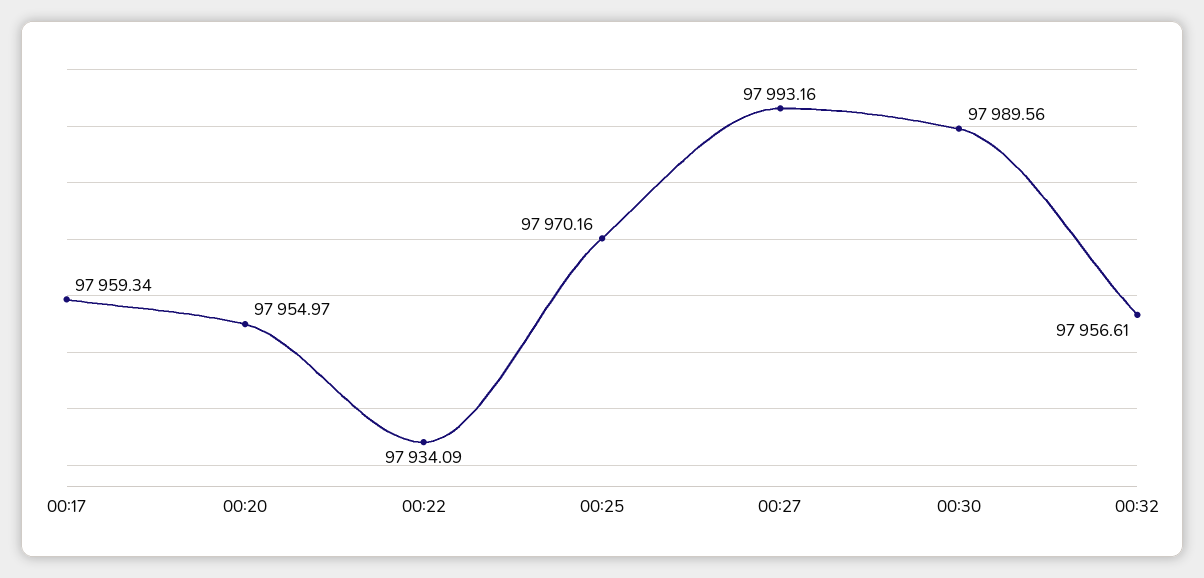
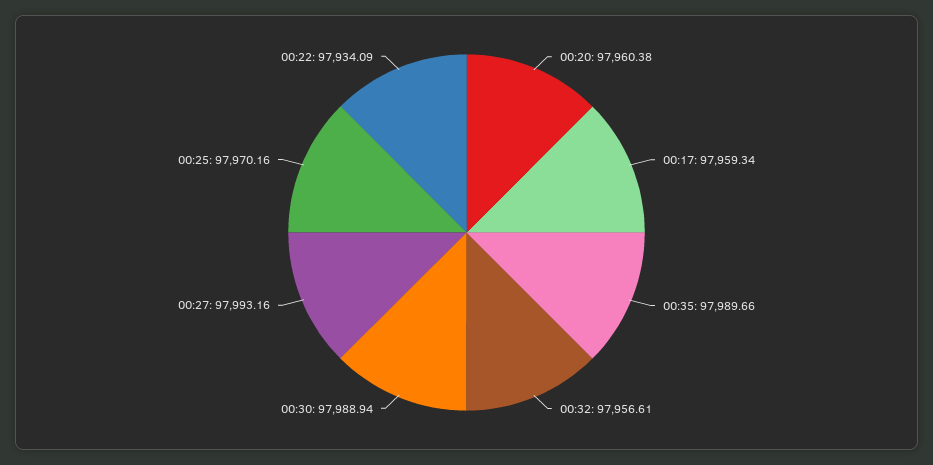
00:20: 97954.97 -> 97960.38
00:30: 97989.56 -> 97988.94
00:35: none -> 97989.66

